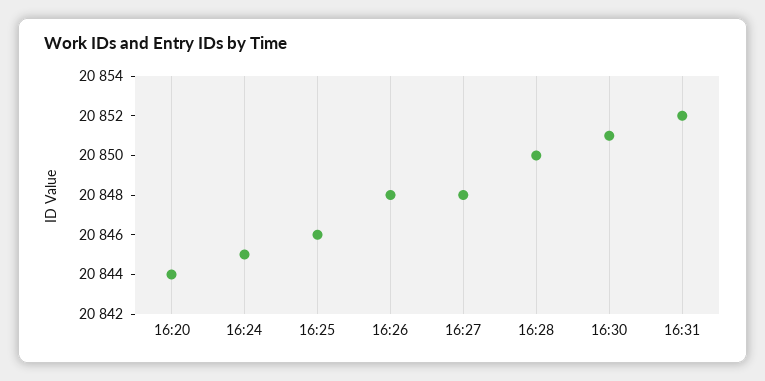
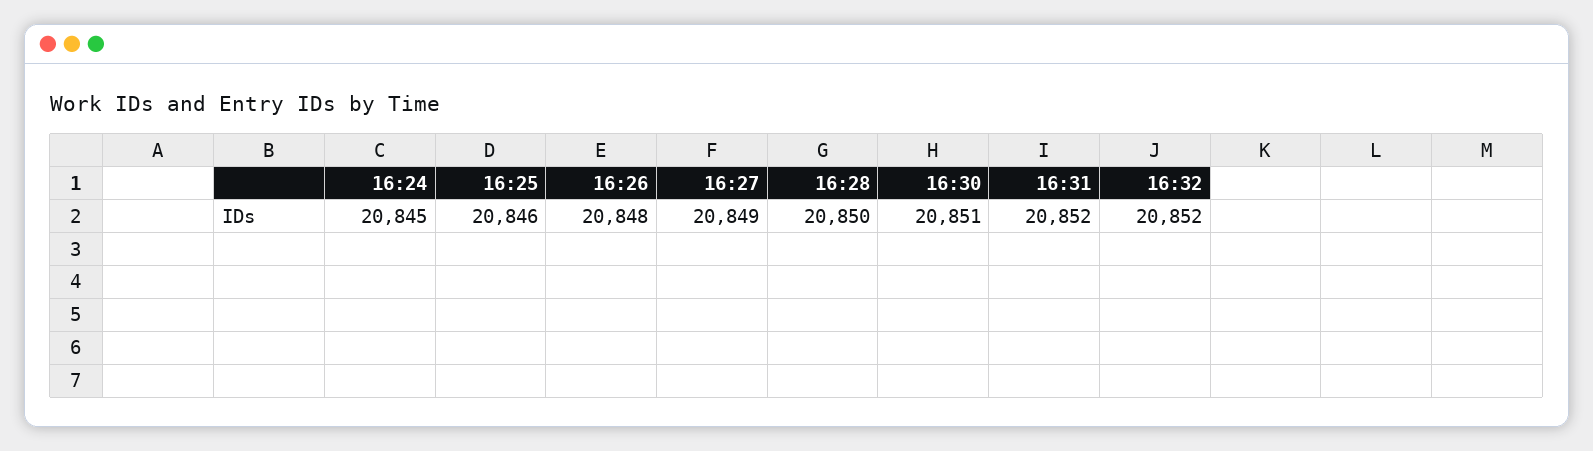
16:20: 20844 -> none
16:27: 20848 -> 20849
16:32: none -> 20852

